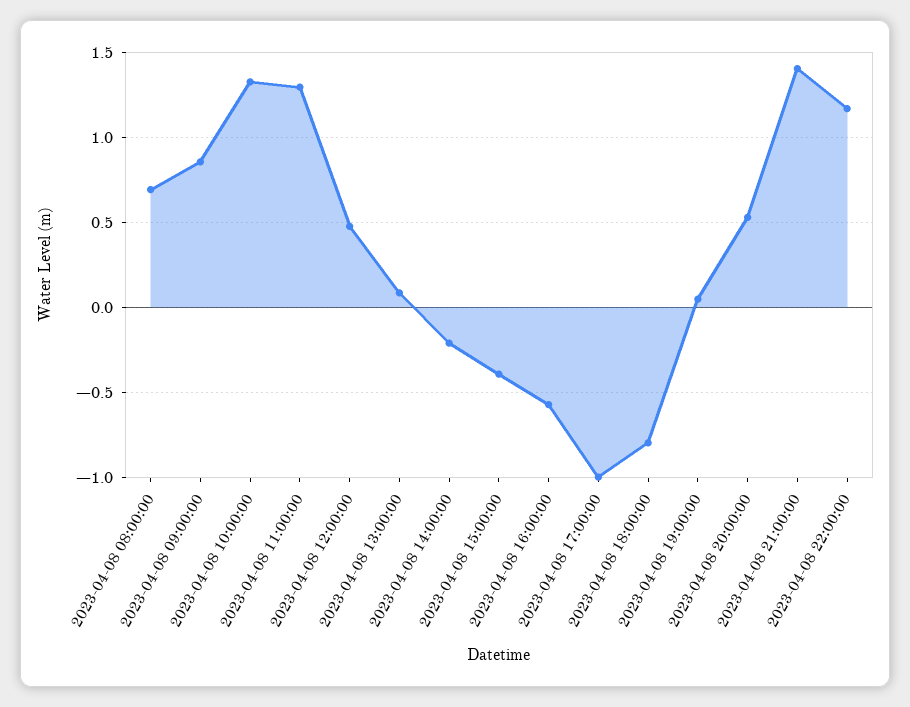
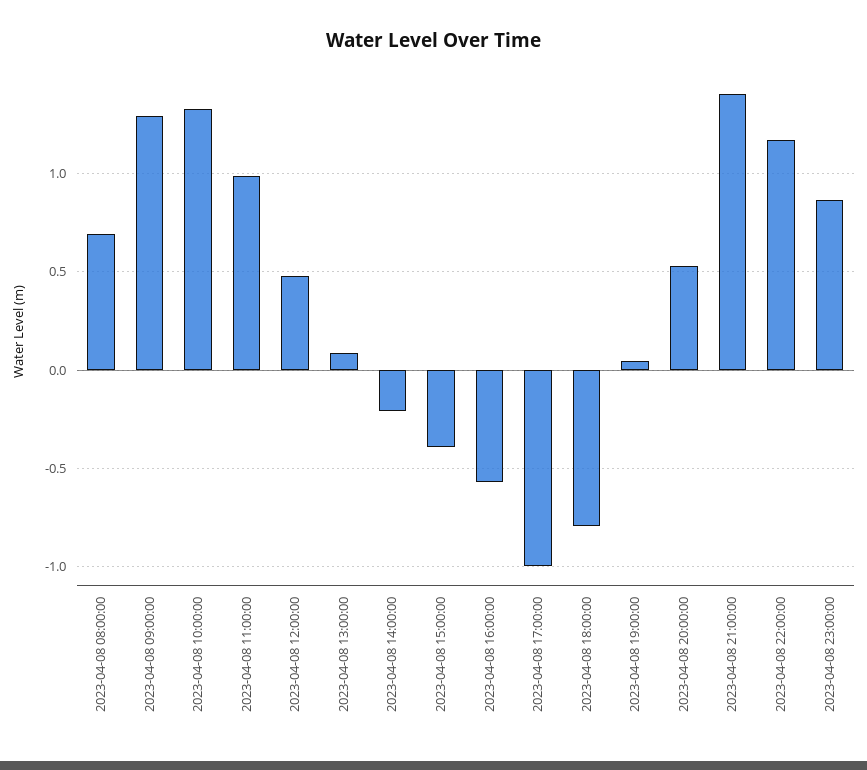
2023-04-08 09:00:00: 0.85 -> 1.3
2023-04-08 11:00:00: 1.3 -> 1
2023-04-08 23:00:00: none -> 0.85

